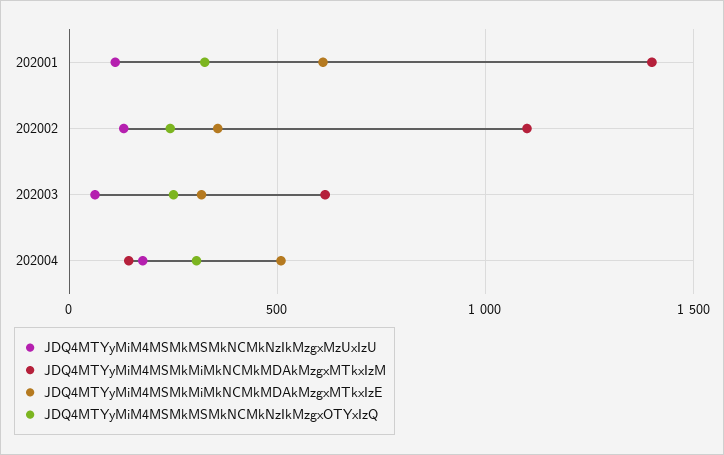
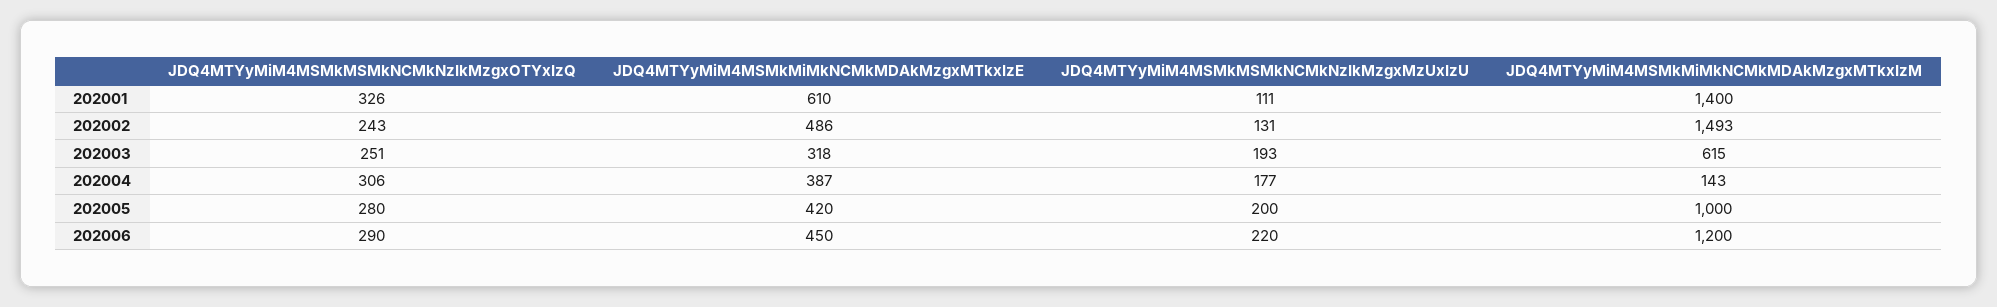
JDQ4MTYyMiM4MSMkMiMkNCMkMDAkMzgxMTkxIzM, 202002: 1100 -> 1493
JDQ4MTYyMiM4MSMkMiMkNCMkMDAkMzgxMTkxIzE, 202002: 350 -> 486
JDQ4MTYyMiM4MSMkMSMkNCMkNzIkMzgxMzUxIzU, 202003: 50 -> 193
JDQ4MTYyMiM4MSMkMiMkNCMkMDAkMzgxMTkxIzE, 202004: 500 -> 387
JDQ4MTYyMiM4MSMkMSMkNCMkNzIkMzgxOTYxIzQ, 202005: none -> 280
JDQ4MTYyMiM4MSMkMiMkNCMkMDAkMzgxMTkxIzE, 202005: none -> 420
JDQ4MTYyMiM4MSMkMSMkNCMkNzIkMzgxMzUxIzU, 202005: none -> 200
JDQ4MTYyMiM4MSMkMiMkNCMkMDAkMzgxMTkxIzM, 202005: none -> 1000
JDQ4MTYyMiM4MSMkMSMkNCMkNzIkMzgxOTYxIzQ, 202006: none -> 290
JDQ4MTYyMiM4MSMkMiMkNCMkMDAkMzgxMTkxIzE, 202006: none -> 450
JDQ4MTYyMiM4MSMkMSMkNCMkNzIkMzgxMzUxIzU, 202006: none -> 220
JDQ4MTYyMiM4MSMkMiMkNCMkMDAkMzgxMTkxIzM, 202006: none -> 1200

